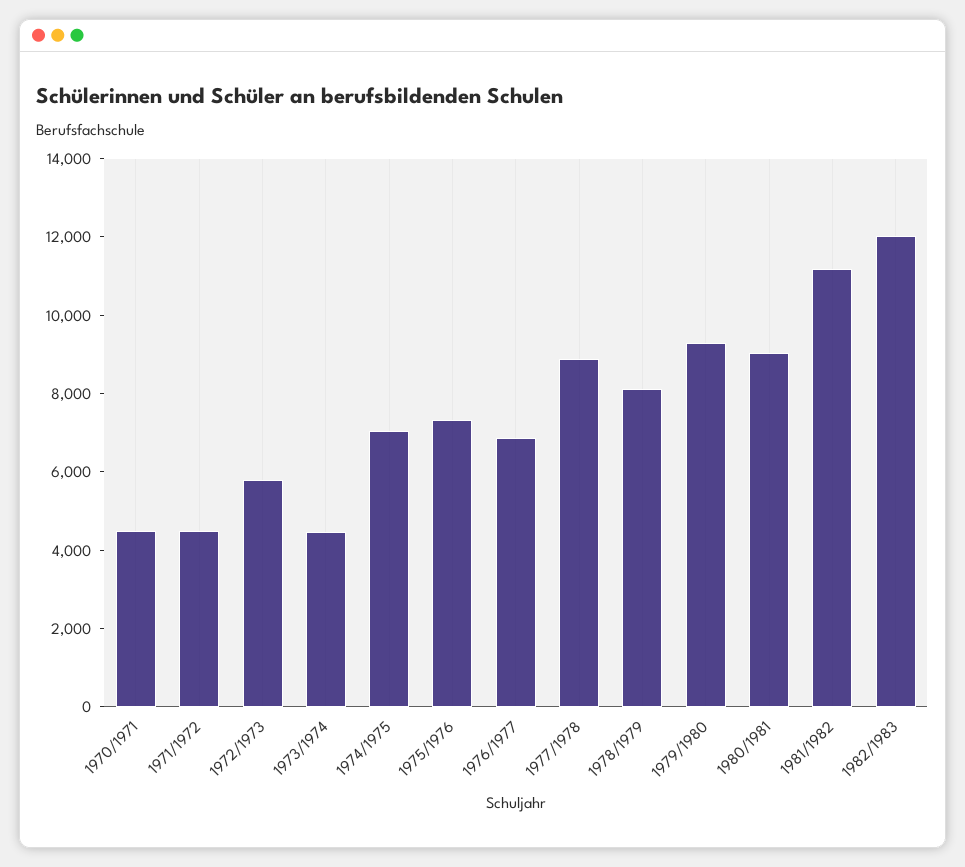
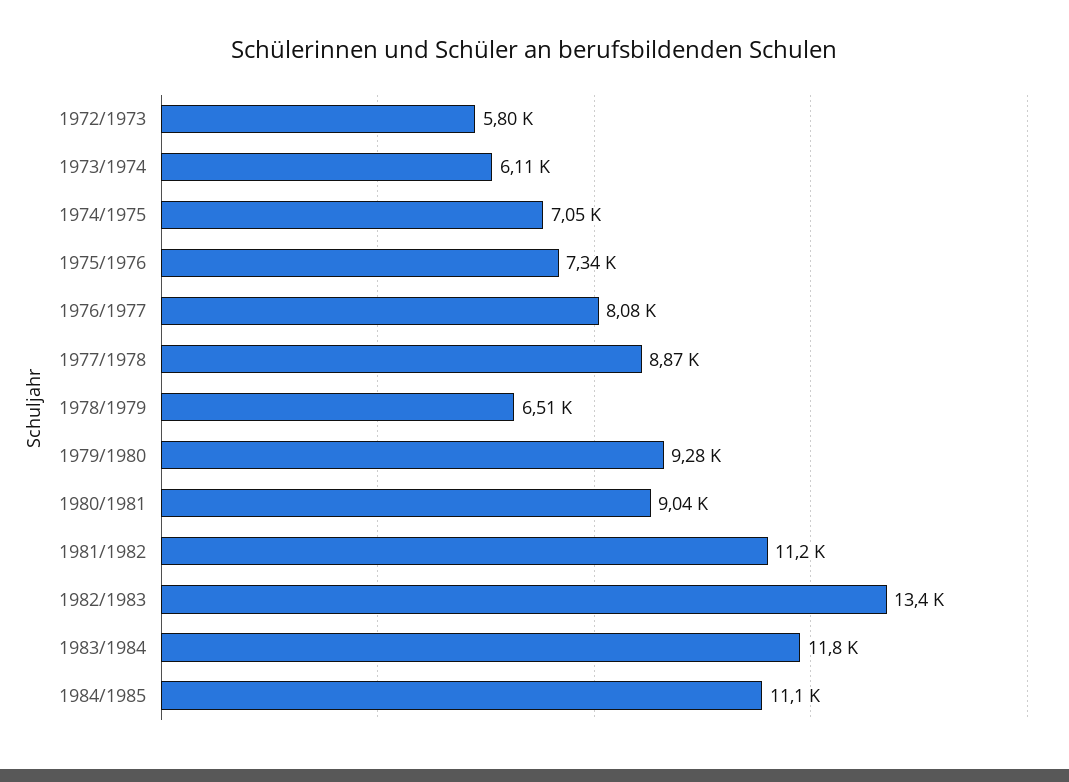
1970/1971: 4500 -> none
1971/1972: 4500 -> none
1973/1974: 4500 -> 6110
1976/1977: 7000 -> 8080
1978/1979: 8000 -> 6510
1982/1983: 12000 -> 13400
1983/1984: none -> 11800
1984/1985: none -> 11100

